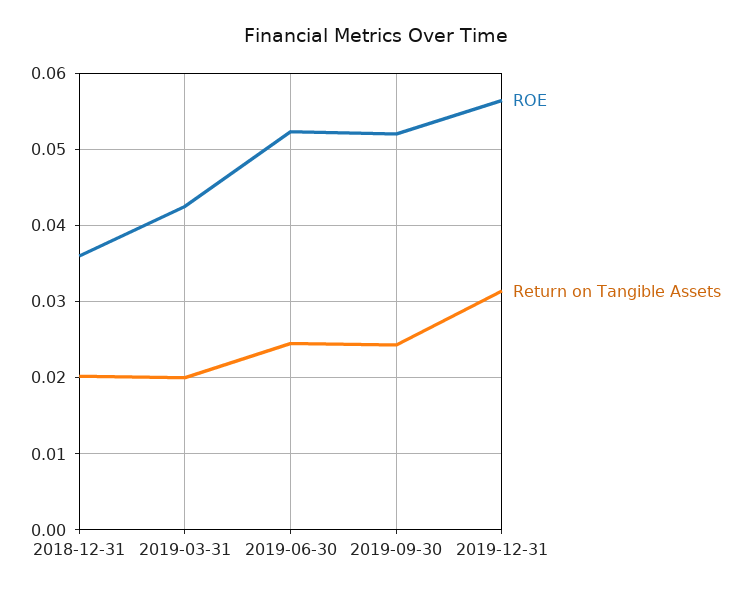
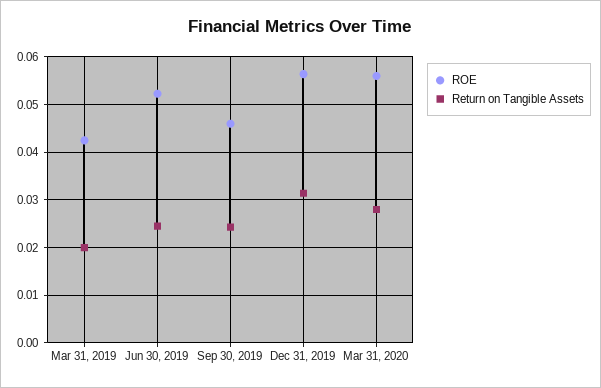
ROE, 2018-12-31: 0.036 -> none
Return on Tangible Assets, 2018-12-31: 0.02 -> none
ROE, 2019-09-30: 0.052 -> 0.046
ROE, Mar 31, 2020: none -> 0.056
Return on Tangible Assets, Mar 31, 2020: none -> 0.028

